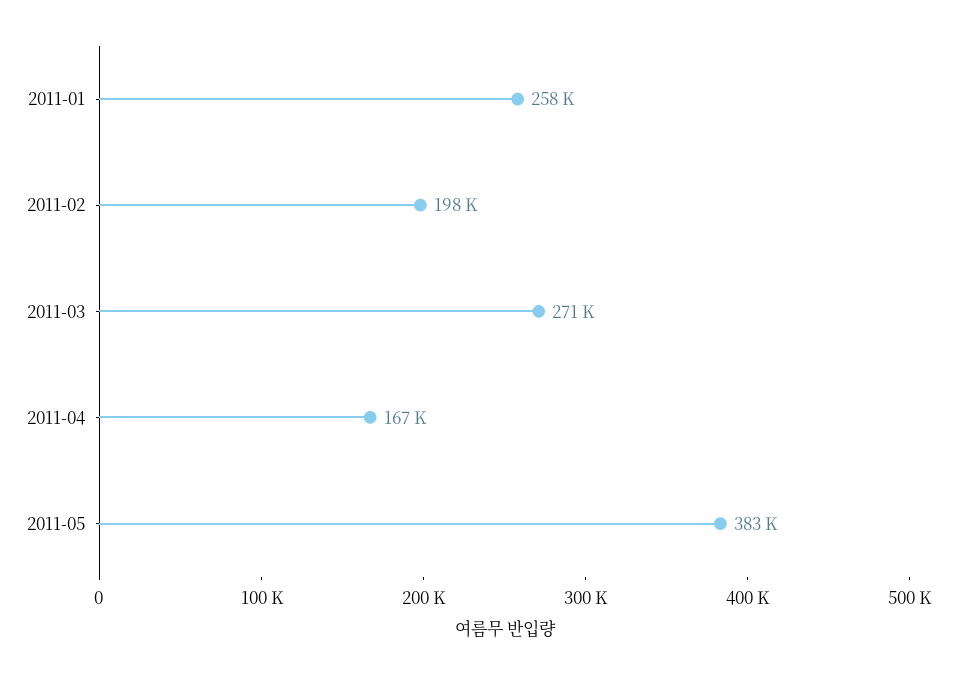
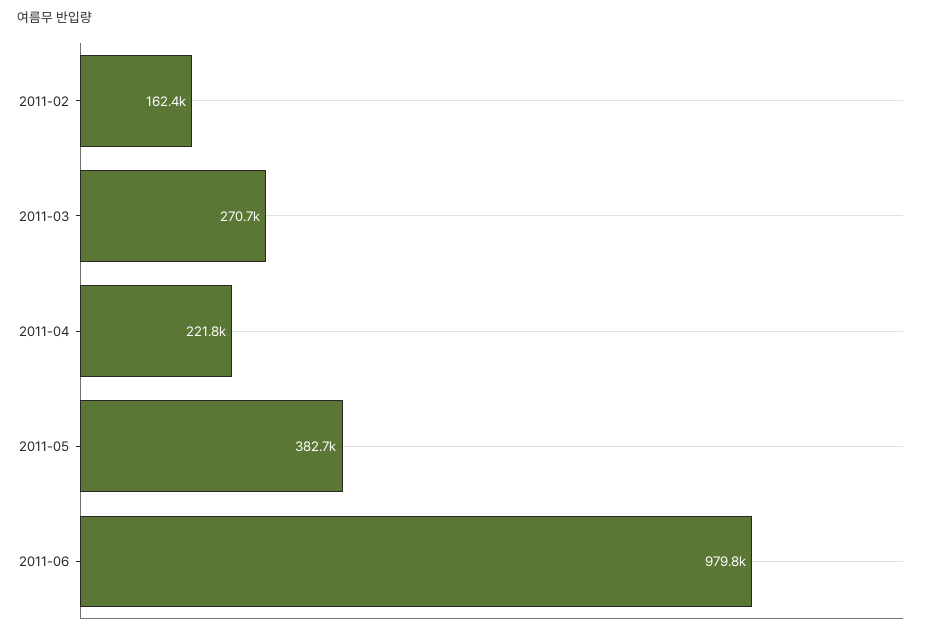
2011-01: 258000 -> none
2011-02: 198000 -> 162400
2011-04: 167000 -> 221800
2011-06: none -> 979800

